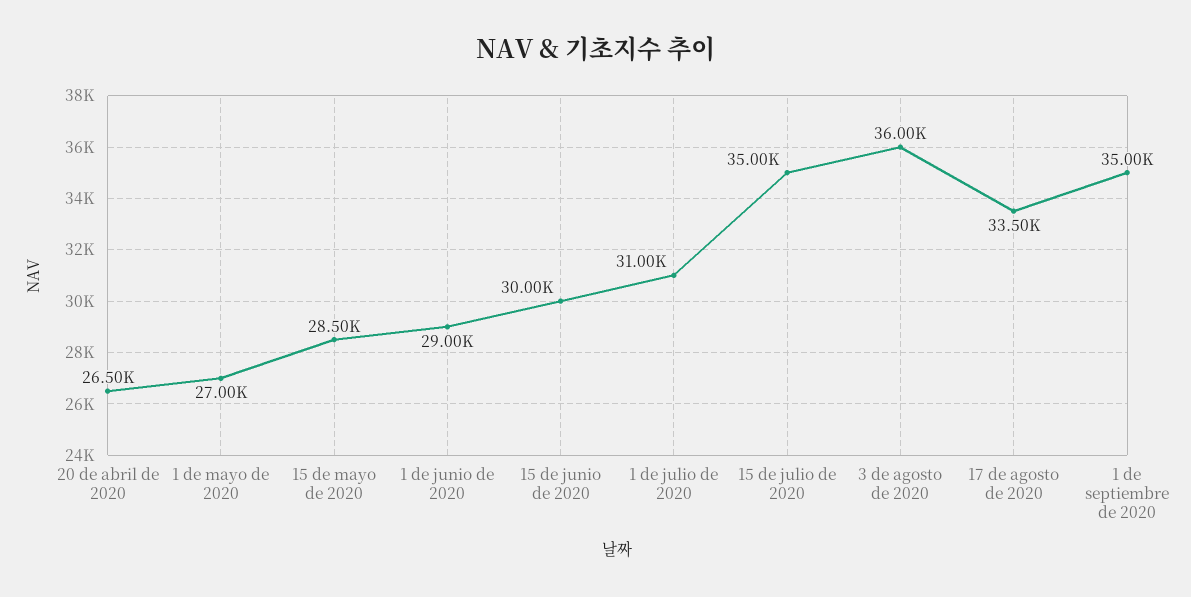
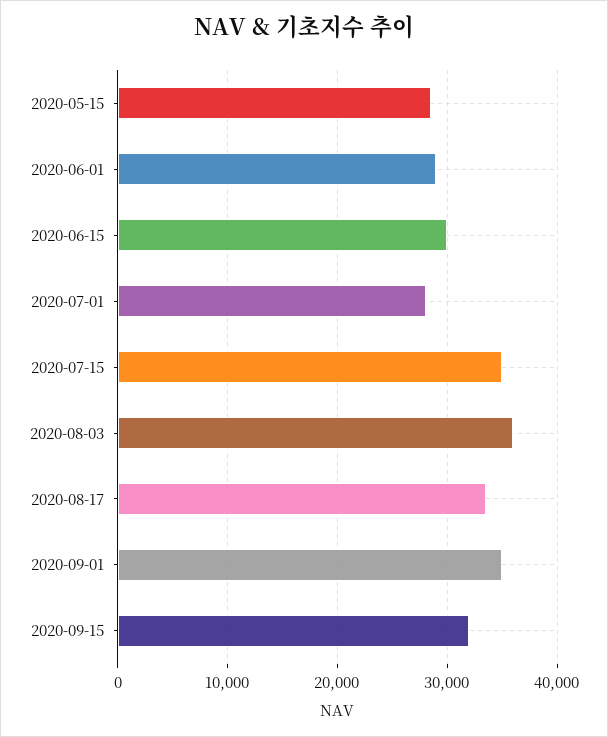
20 de abril de 2020: 26500 -> none
1 de mayo de 2020: 27000 -> none
1 de julio de 2020: 31000 -> 28000
2020-09-15: none -> 32000

